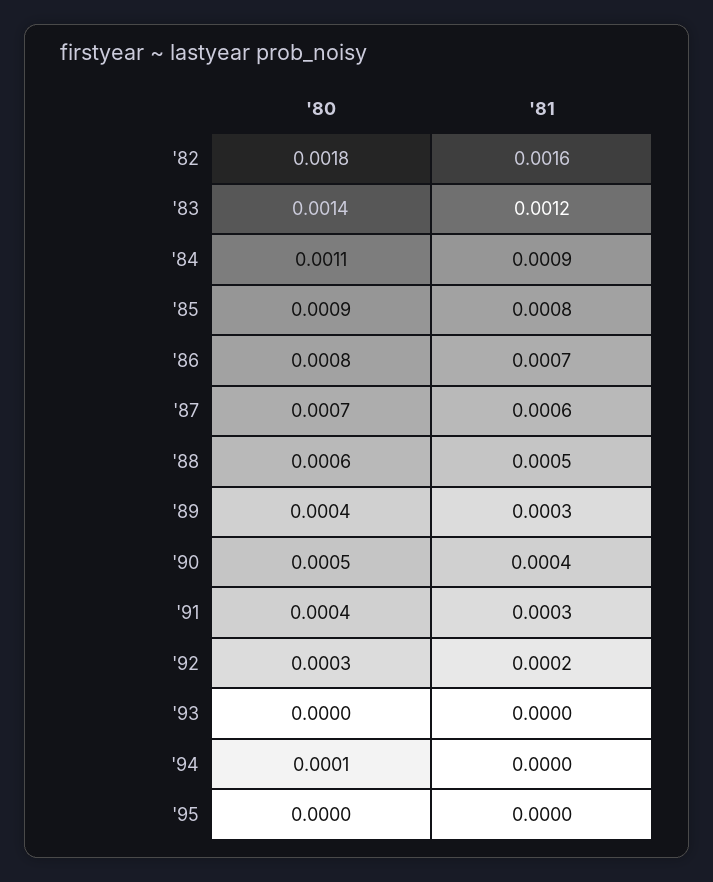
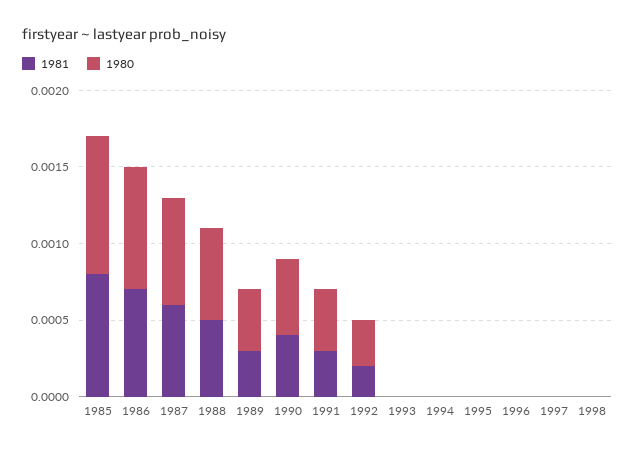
'80, '82: 0.0018 -> none
'81, '82: 0.0016 -> none
'80, '83: 0.0014 -> none
'81, '83: 0.0012 -> none
'80, '84: 0.0011 -> none
'81, '84: 0.0009 -> none
'80, '94: 0.0001 -> 0
'81, 1996: none -> 0
'80, 1996: none -> 0
'81, 1997: none -> 0
'80, 1997: none -> 0
'81, 1998: none -> 0
'80, 1998: none -> 0

